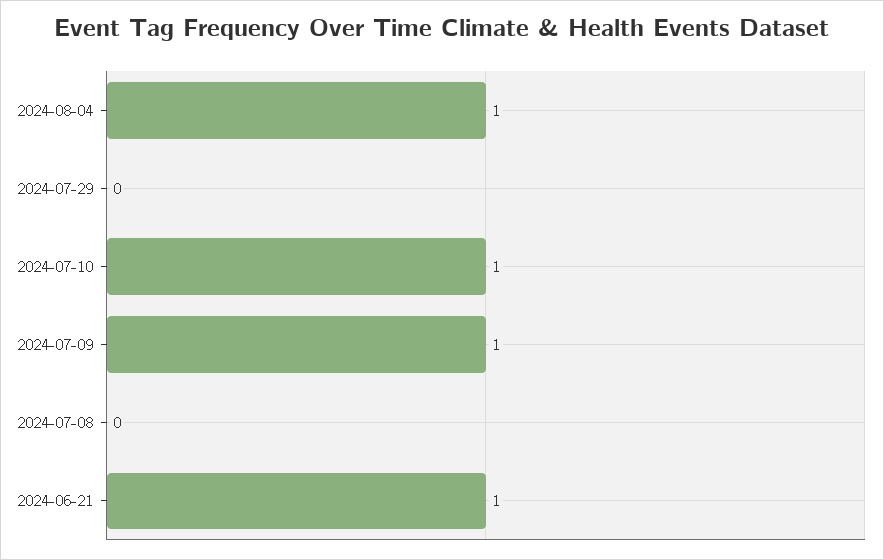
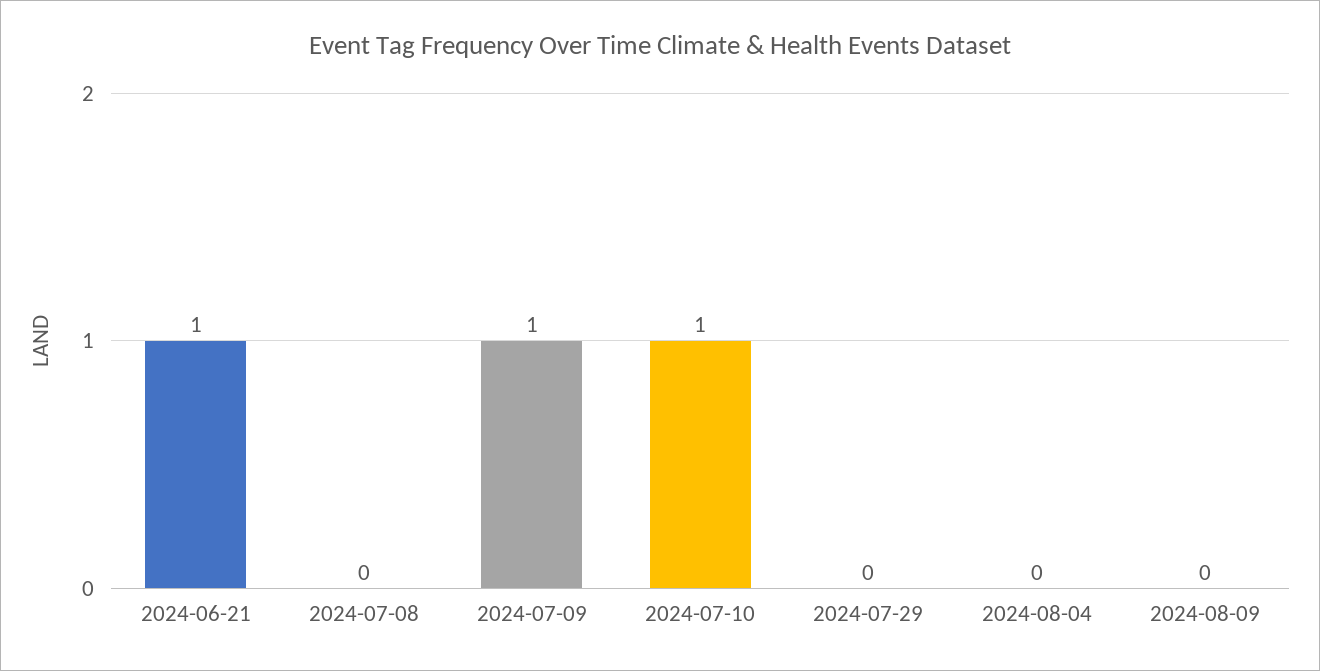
2024-08-04: 1 -> 0
2024-08-09: none -> 0

